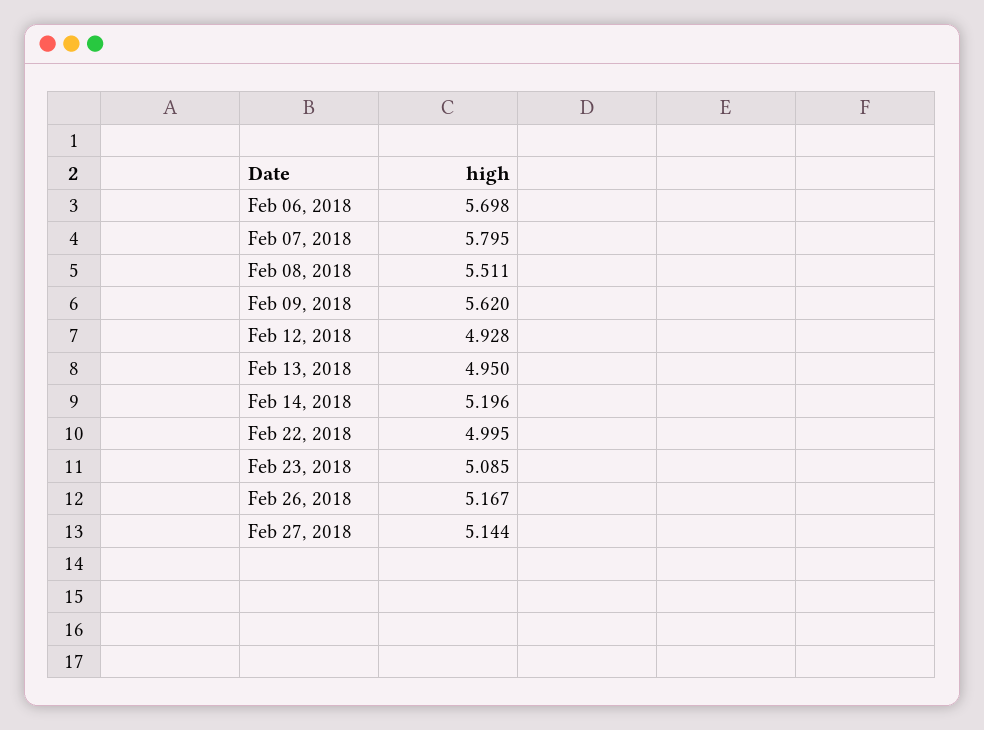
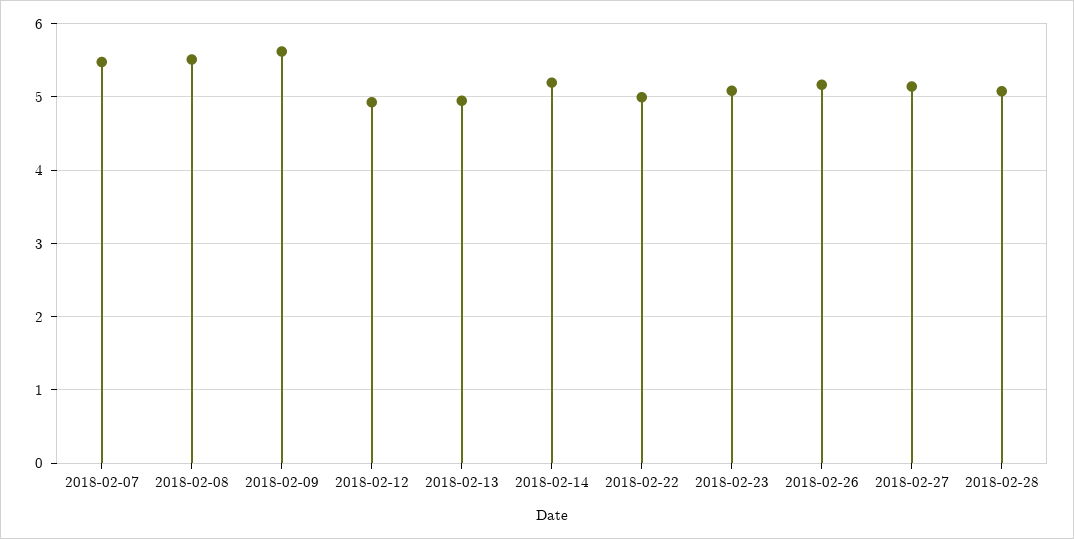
Feb 06, 2018: 5.698 -> none
Feb 07, 2018: 5.795 -> 5.5
2018-02-28: none -> 5.1

